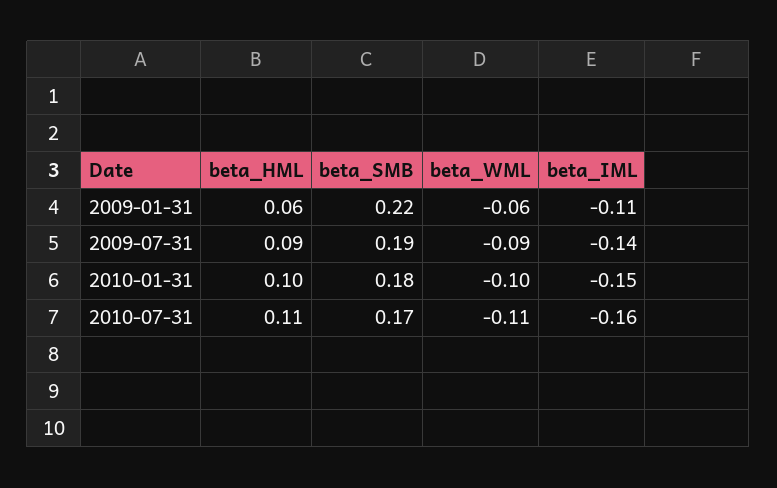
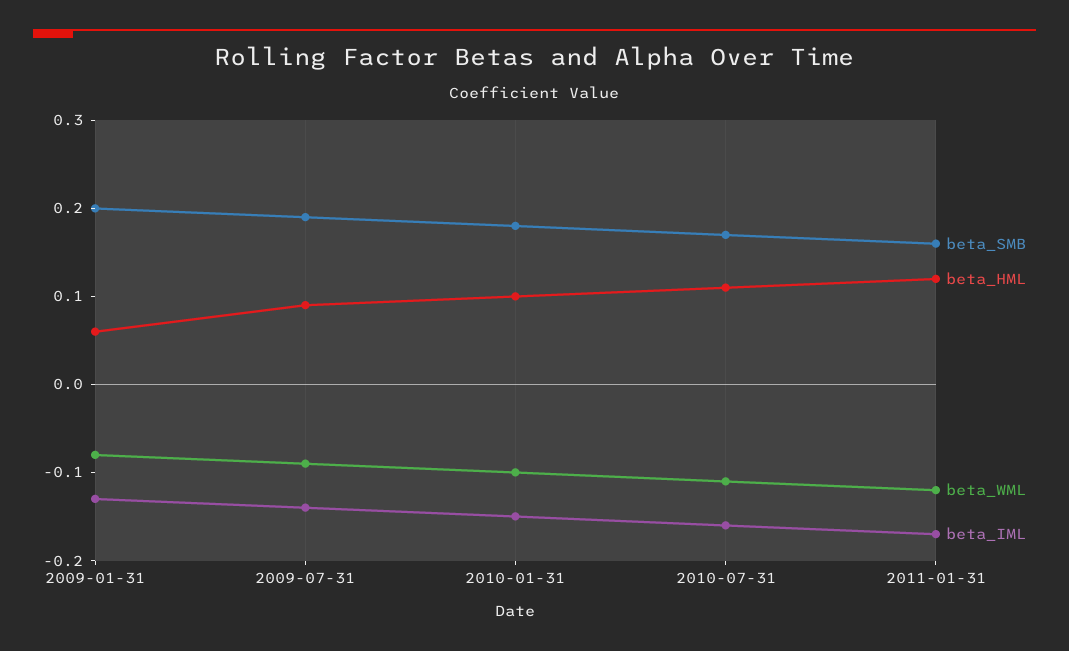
beta_SMB, 2009-01-31: 0.22 -> 0.2
beta_WML, 2009-01-31: -0.06 -> -0.08
beta_IML, 2009-01-31: -0.11 -> -0.13
beta_SMB, 2011-01-31: none -> 0.16
beta_HML, 2011-01-31: none -> 0.12
beta_WML, 2011-01-31: none -> -0.12
beta_IML, 2011-01-31: none -> -0.17

